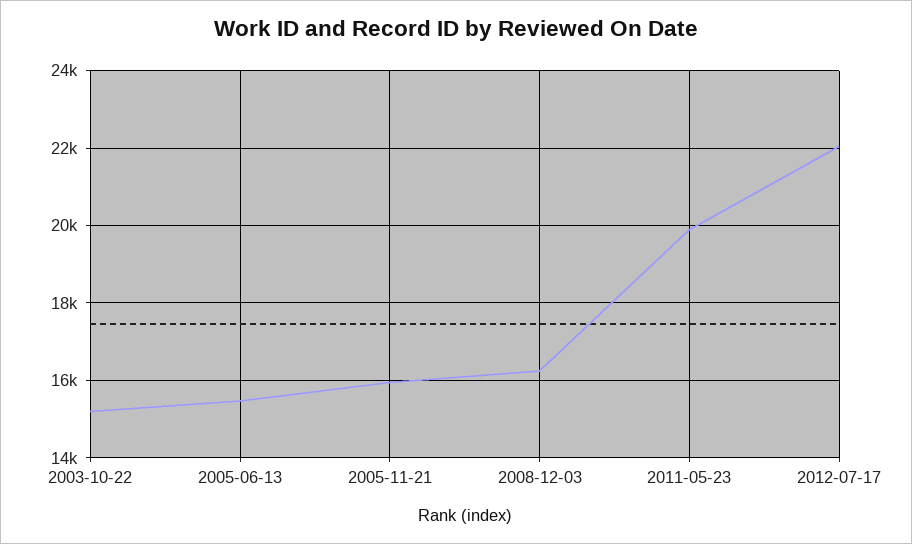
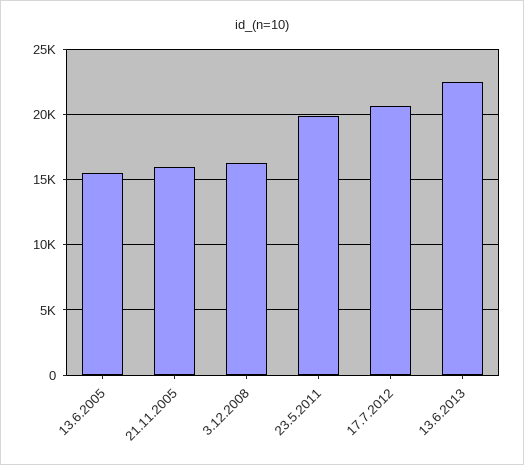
2003-10-22: 15200 -> none
2012-07-17: 22000 -> 20500
13.6.2013: none -> 22500

